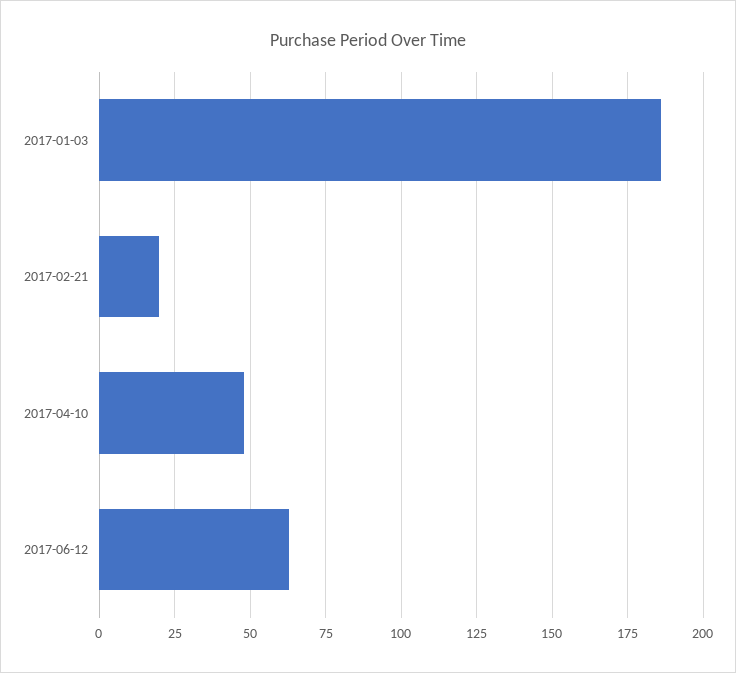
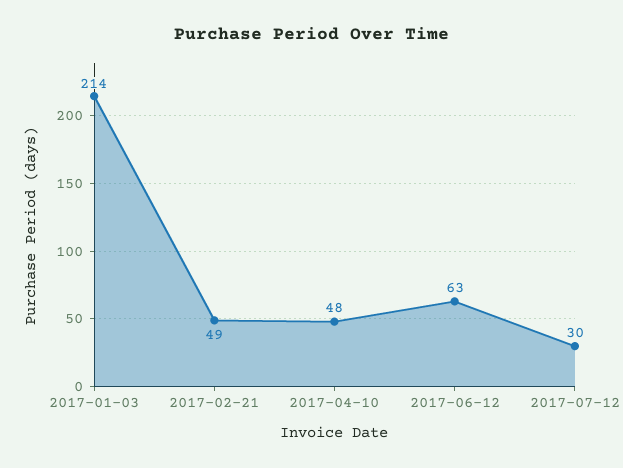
2017-01-03: 185 -> 214
2017-02-21: 20 -> 49
2017-07-12: none -> 30

